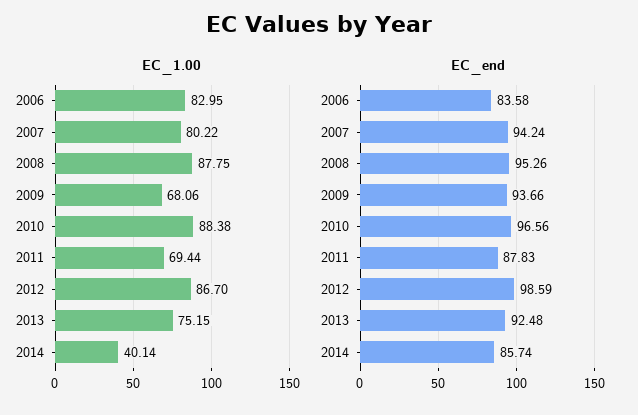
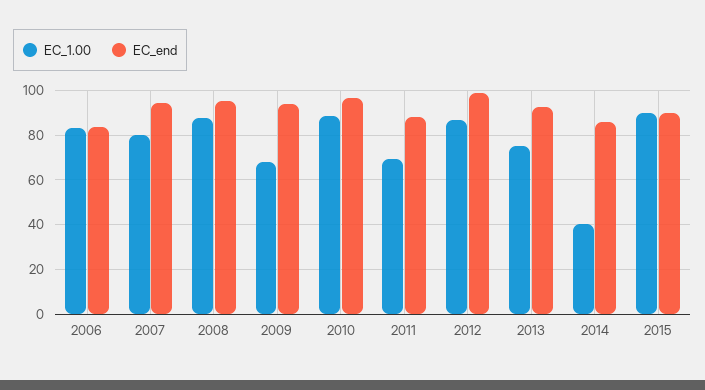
EC_1.00, 2015: none -> 90
EC_end, 2015: none -> 90

